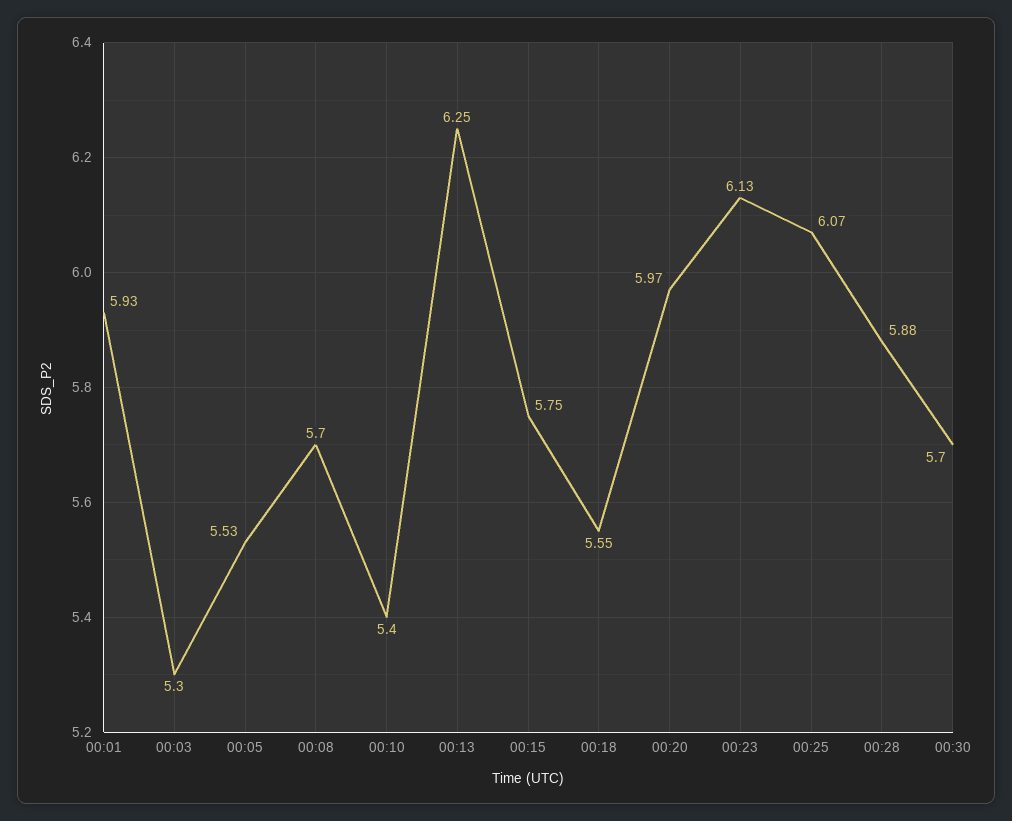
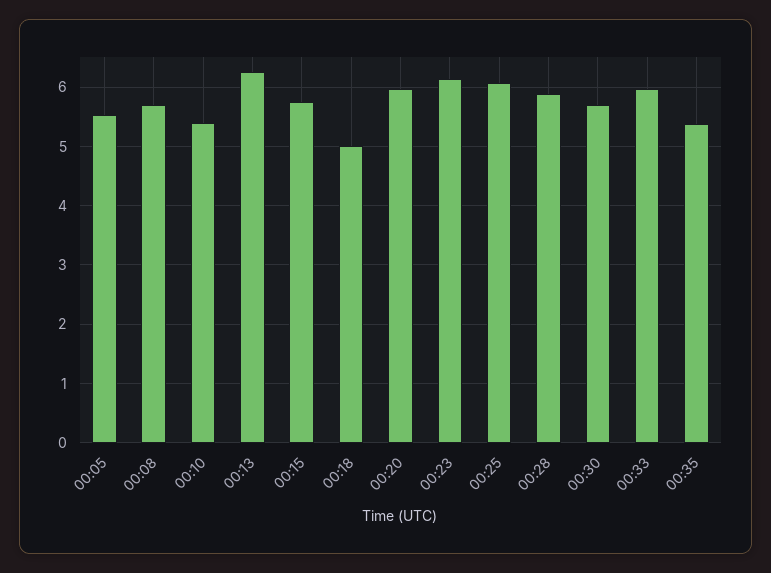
00:01: 5.93 -> none
00:03: 5.3 -> none
00:18: 5.55 -> 5
00:33: none -> 6
00:35: none -> 5.4

